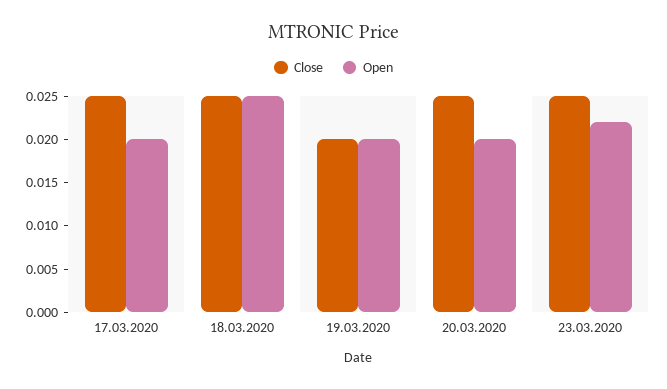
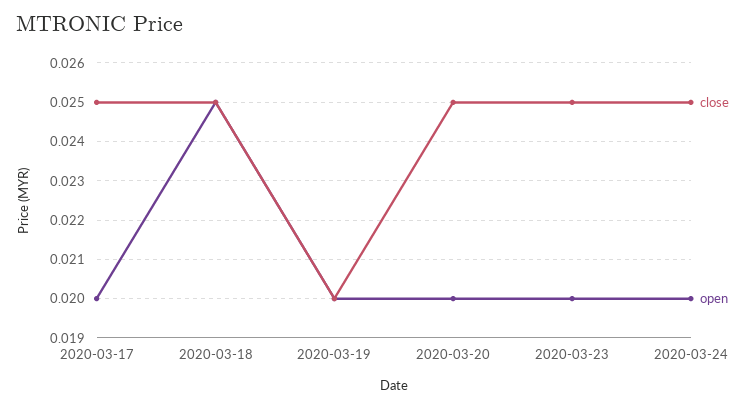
Open, 23.03.2020: 0.022 -> 0.02
Close, 2020-03-24: none -> 0.025
Open, 2020-03-24: none -> 0.02

